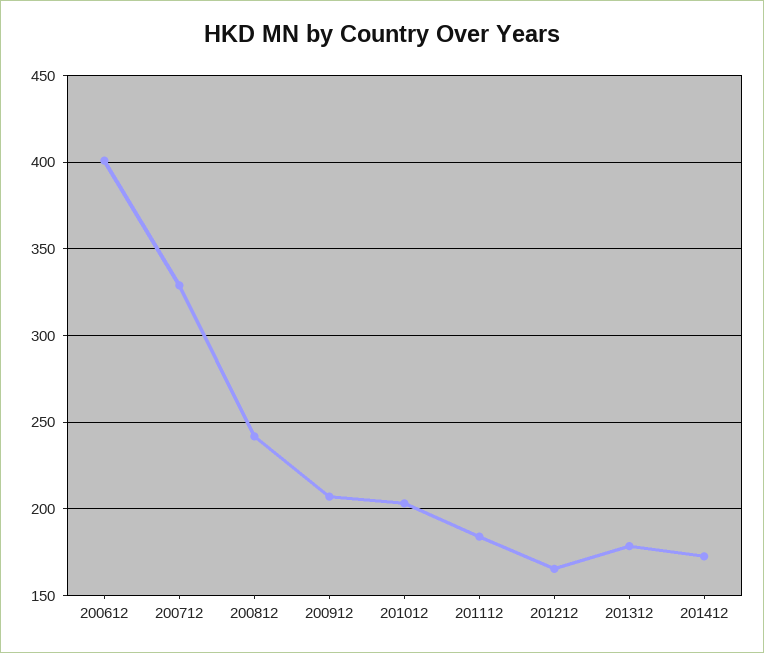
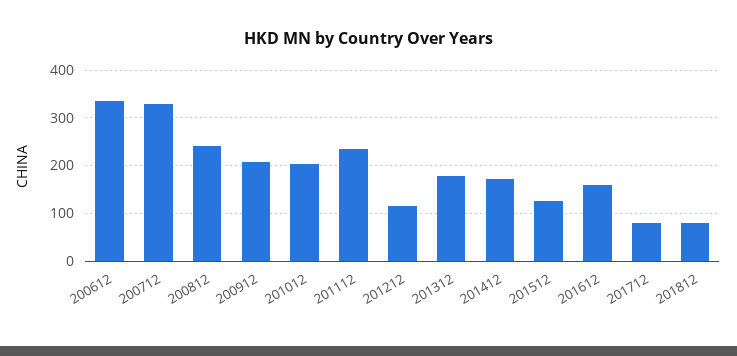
200612: 400 -> 340
201112: 185 -> 240
201212: 165 -> 120
201512: none -> 120
201612: none -> 160
201712: none -> 80
201812: none -> 80

